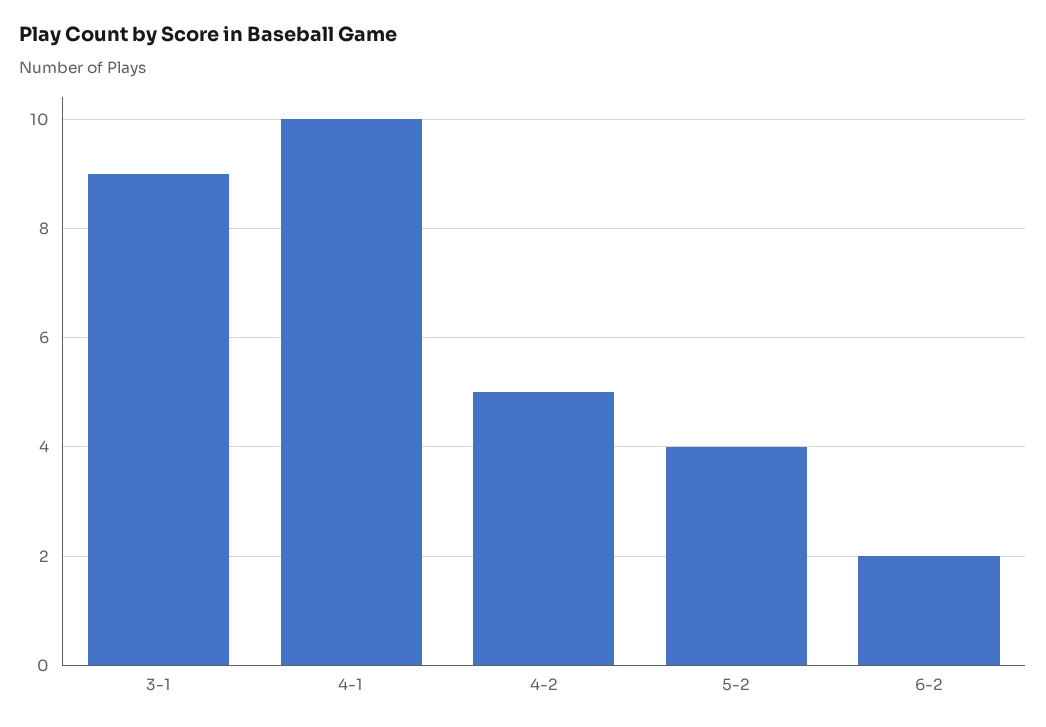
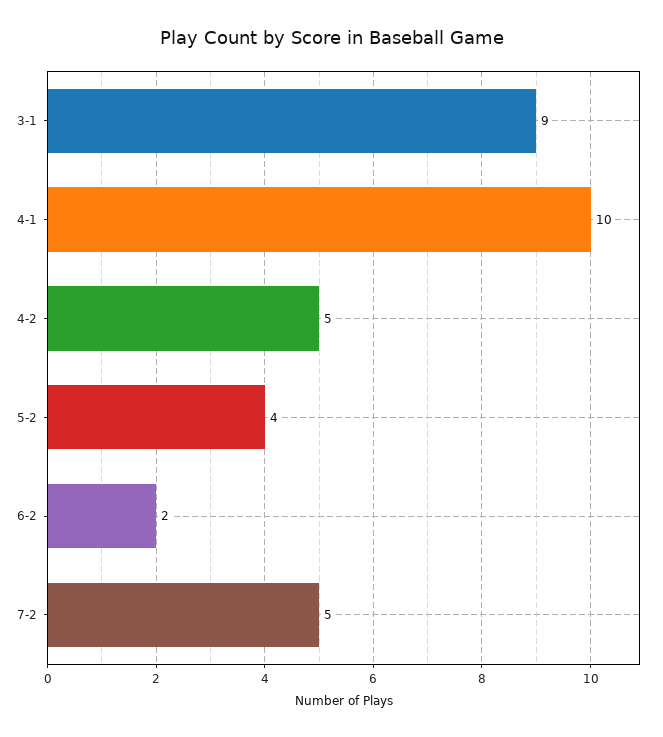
7-2: none -> 5

